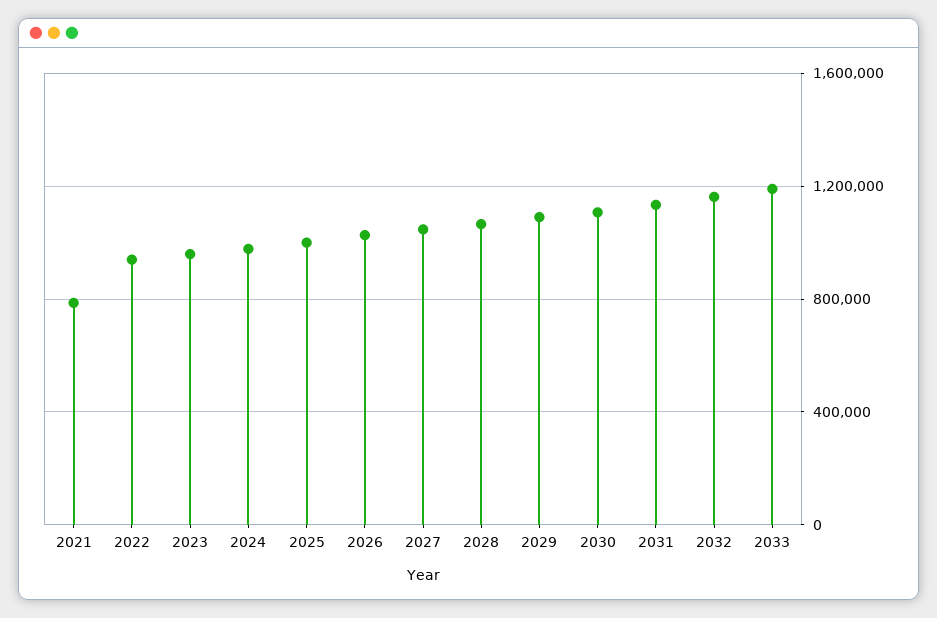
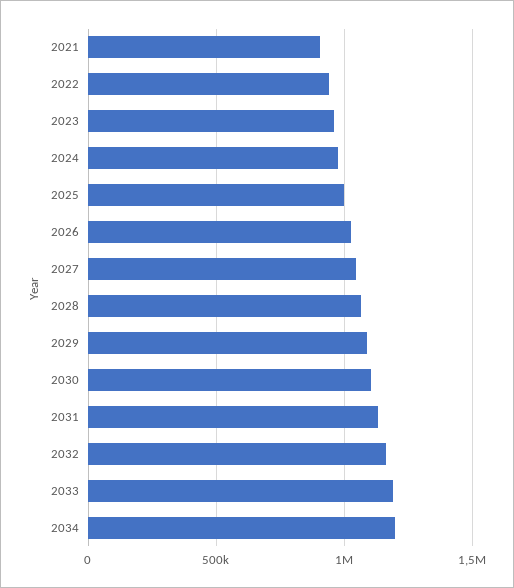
2021: 800000 -> 900000
2034: none -> 1200000

